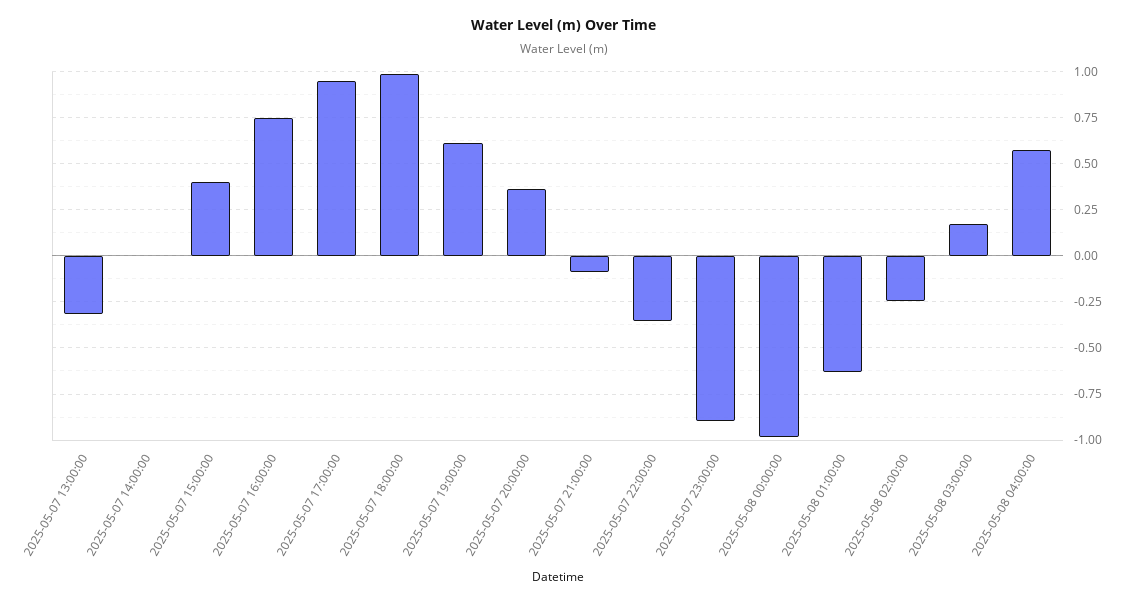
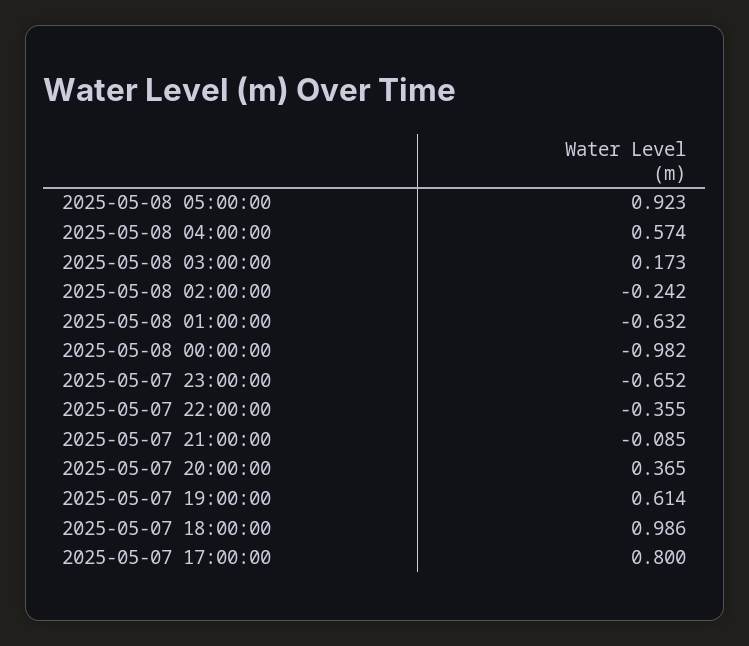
2025-05-07 13:00:00: -0.3 -> none
2025-05-07 14:00:00: 0 -> none
2025-05-07 15:00:00: 0.4 -> none
2025-05-07 16:00:00: 0.75 -> none
2025-05-07 17:00:00: 0.95 -> 0.8
2025-05-07 23:00:00: -0.9 -> -0.652
2025-05-08 05:00:00: none -> 0.923

